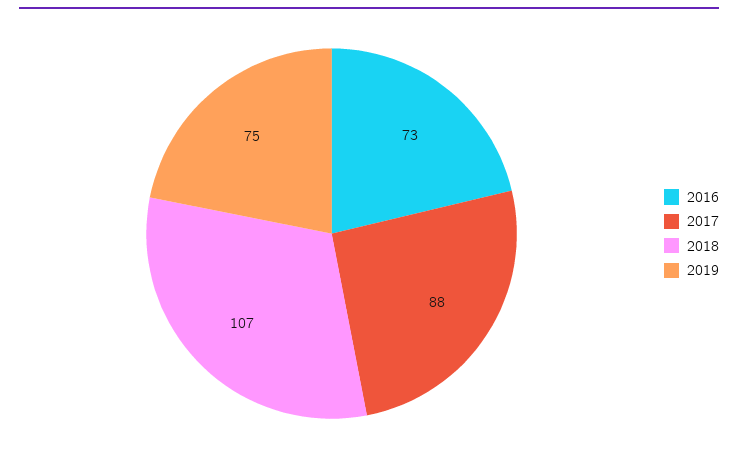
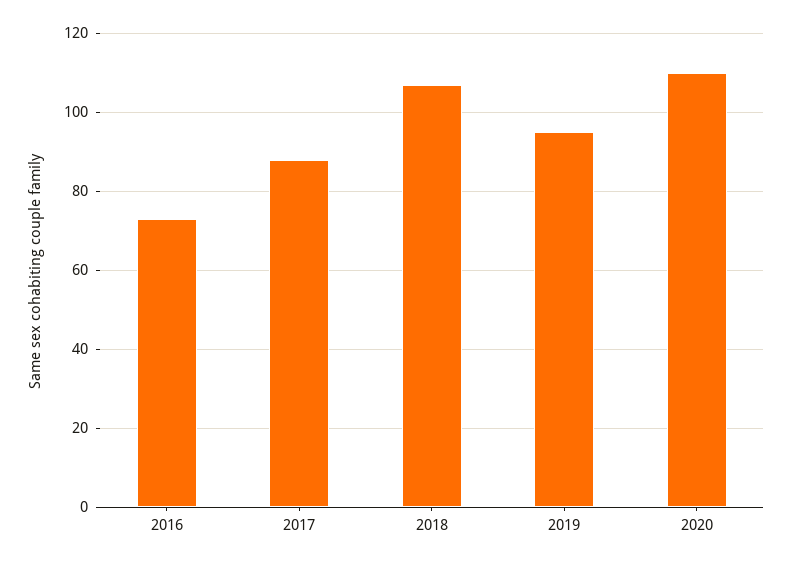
2019: 75 -> 95
2020: none -> 110

